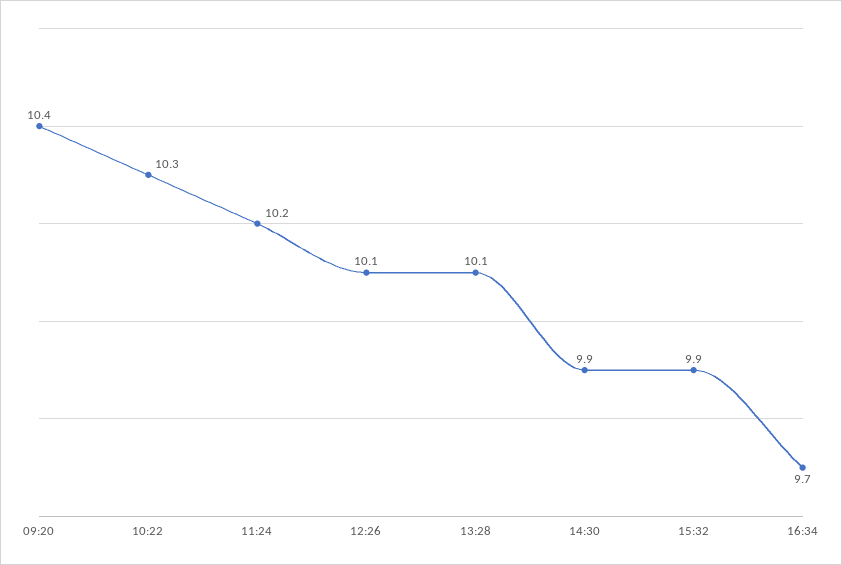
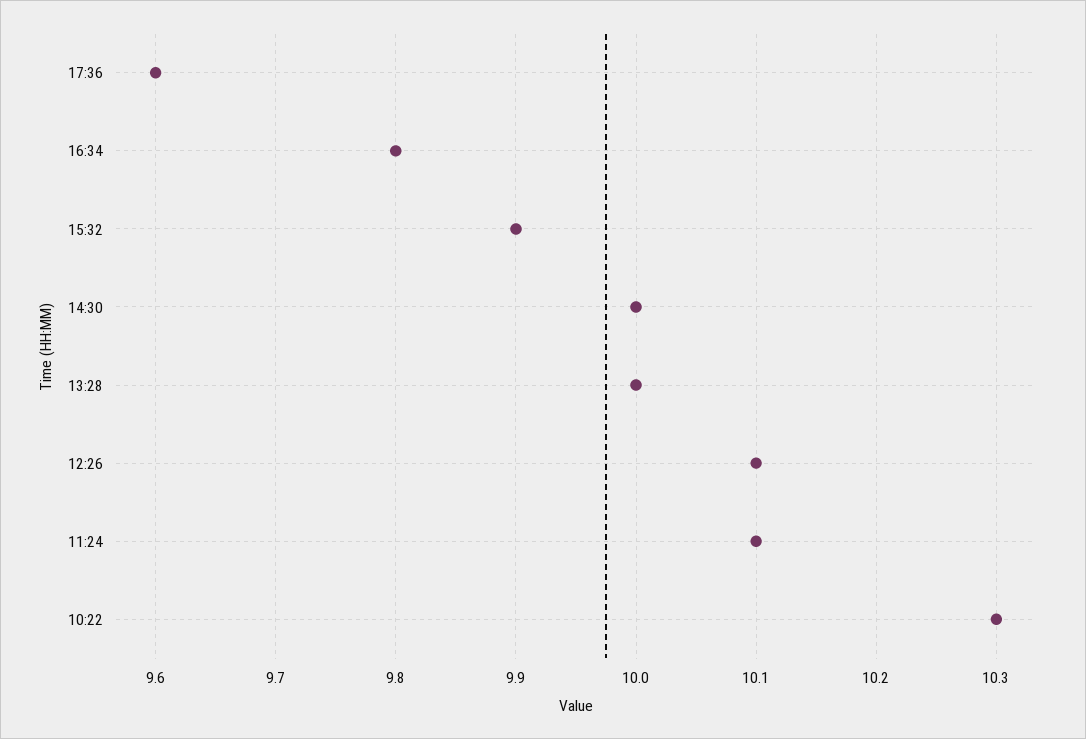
09:20: 10.4 -> none
11:24: 10.2 -> 10.1
13:28: 10.1 -> 10
14:30: 9.9 -> 10
16:34: 9.7 -> 9.8
17:36: none -> 9.6

